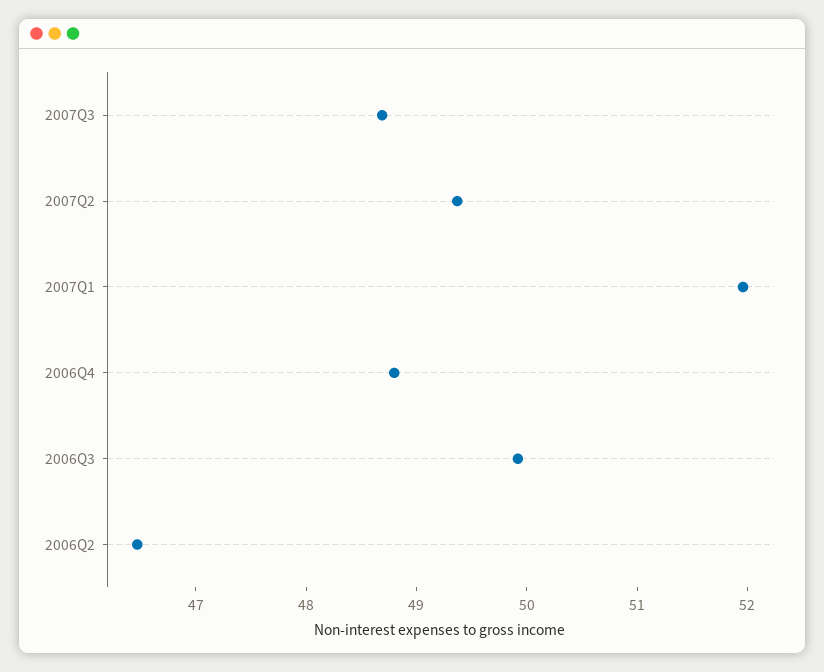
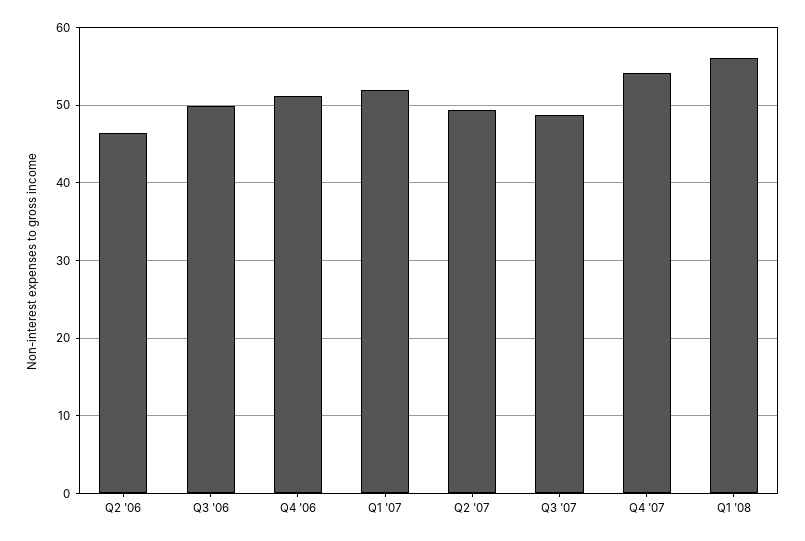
2006Q4: 48.8 -> 51
Q4 '07: none -> 54
Q1 '08: none -> 56

